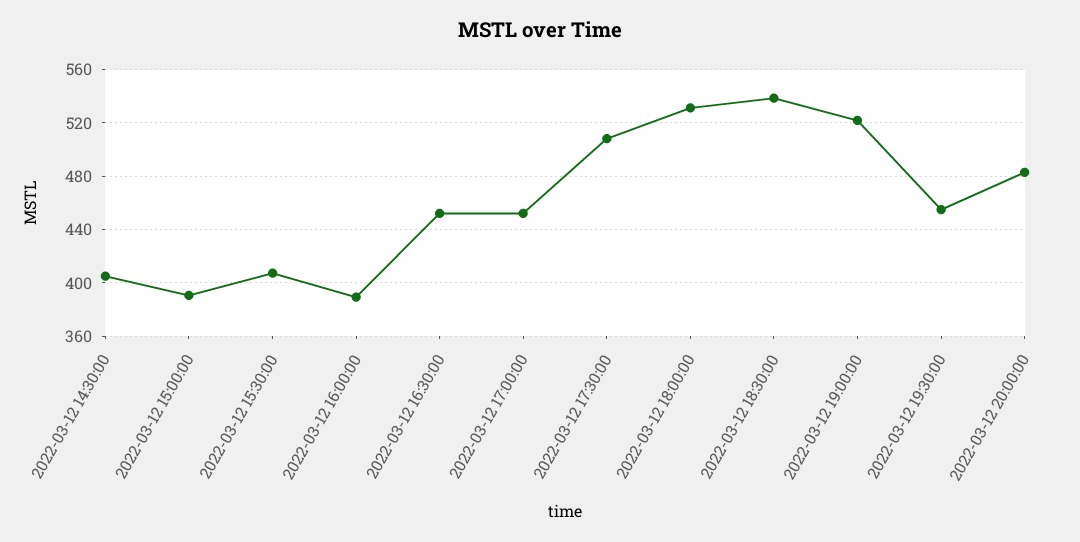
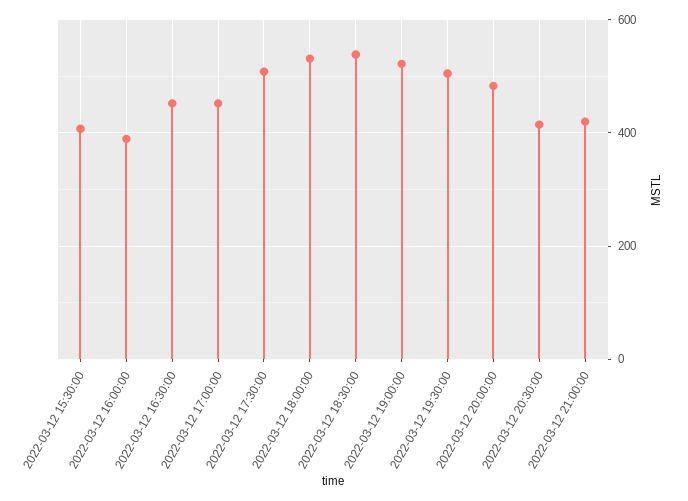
2022-03-12 14:30:00: 405 -> none
2022-03-12 15:00:00: 390 -> none
2022-03-12 19:30:00: 455 -> 500
2022-03-12 20:30:00: none -> 420
2022-03-12 21:00:00: none -> 420

